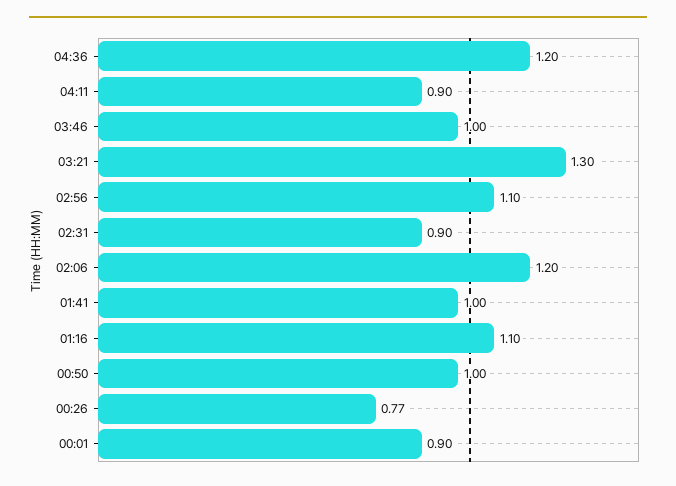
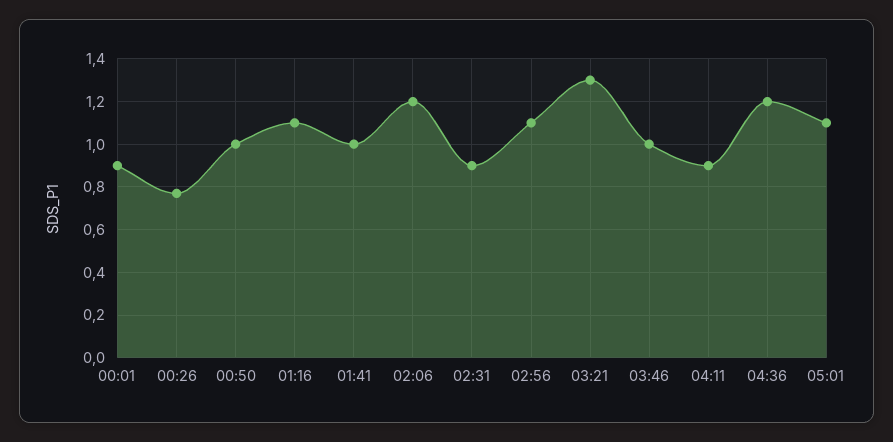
05:01: none -> 1.1

